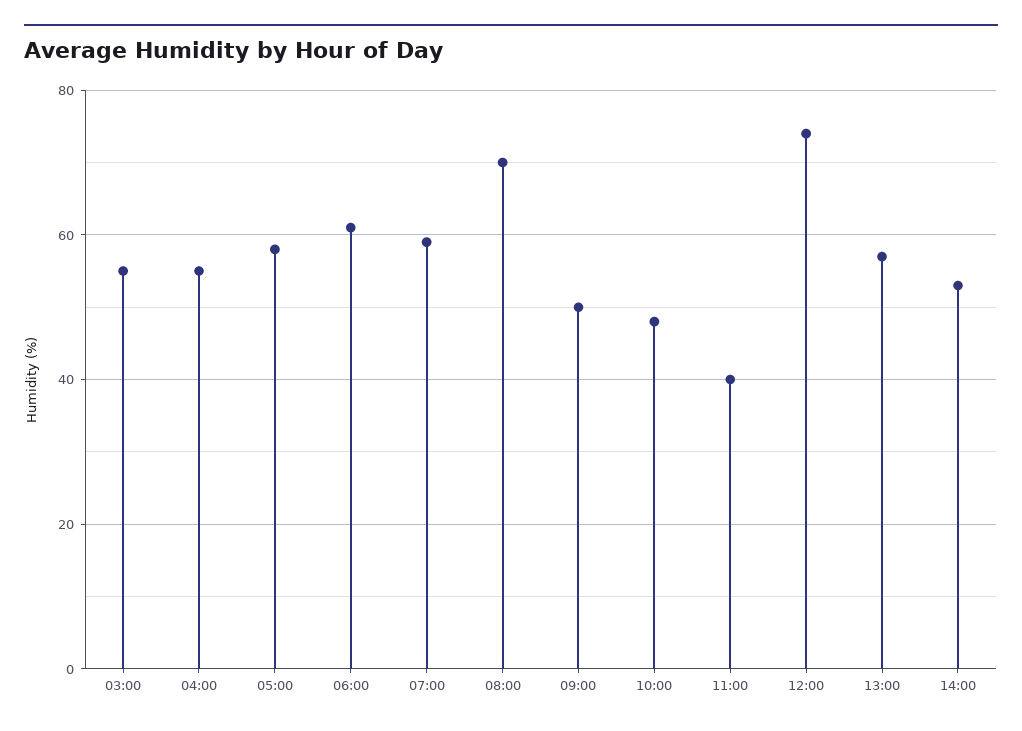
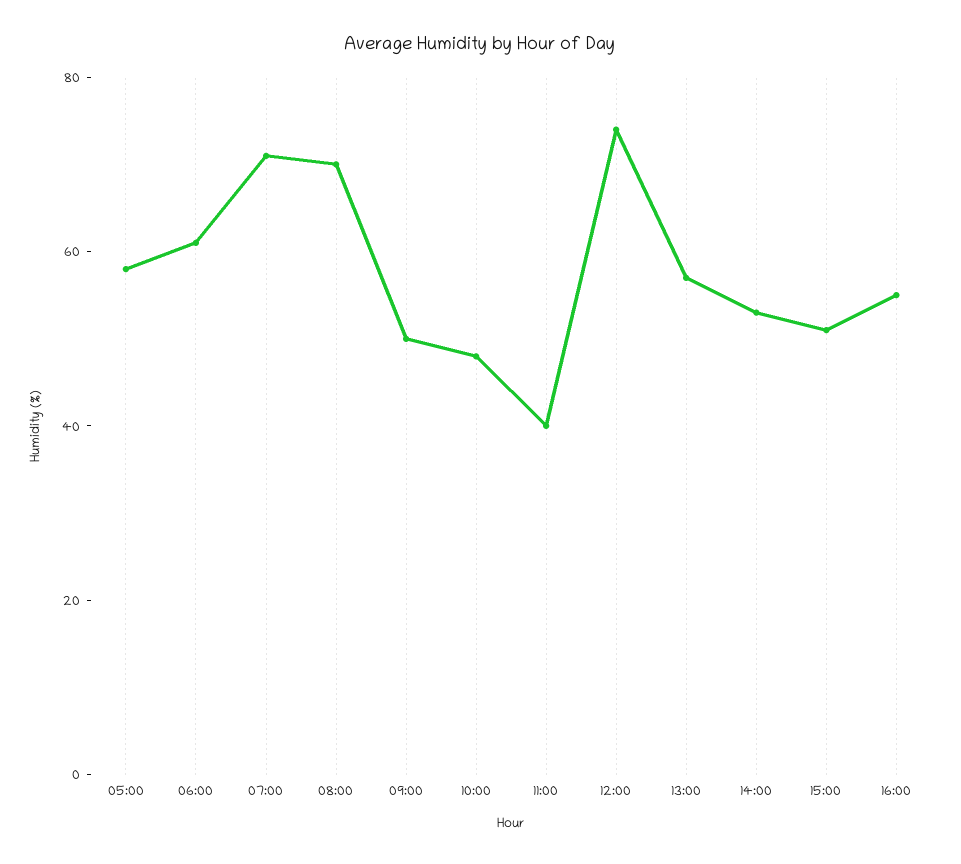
03:00: 55 -> none
04:00: 55 -> none
07:00: 60 -> 70
15:00: none -> 50
16:00: none -> 55

